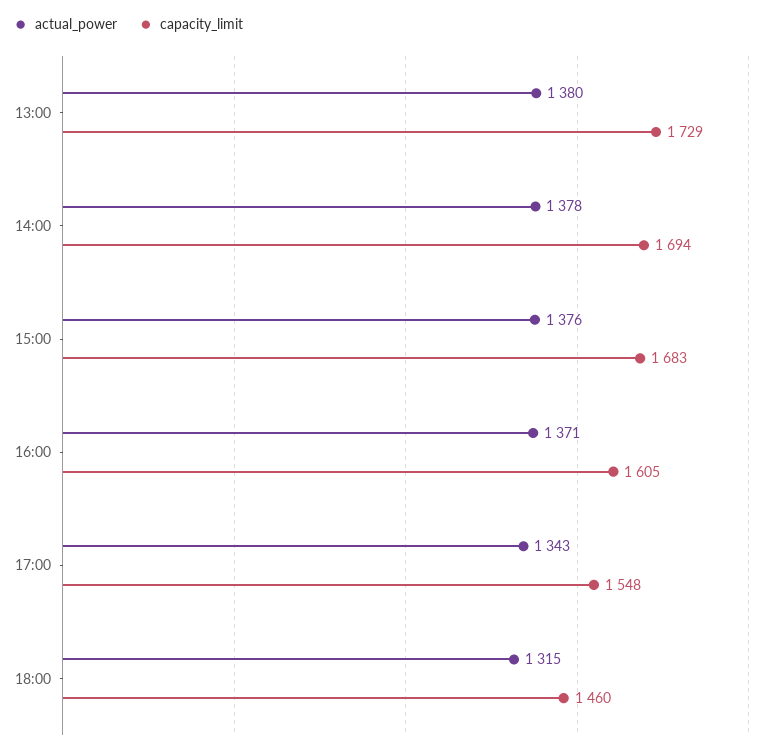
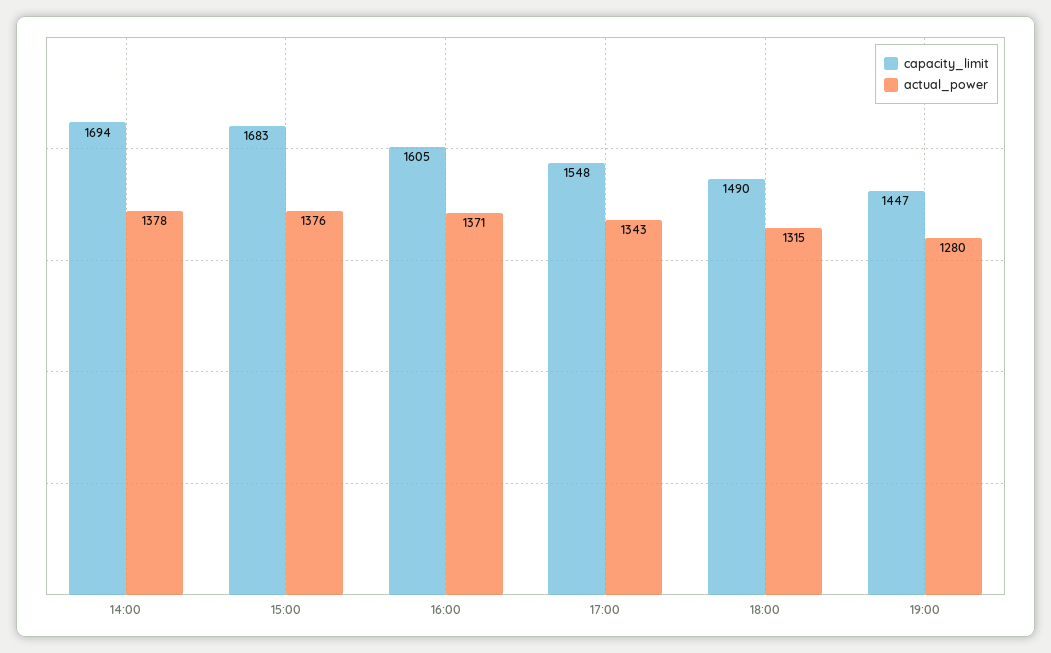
actual_power, 13:00: 1380 -> none
capacity_limit, 13:00: 1729 -> none
capacity_limit, 18:00: 1460 -> 1490
capacity_limit, 19:00: none -> 1447
actual_power, 19:00: none -> 1280

